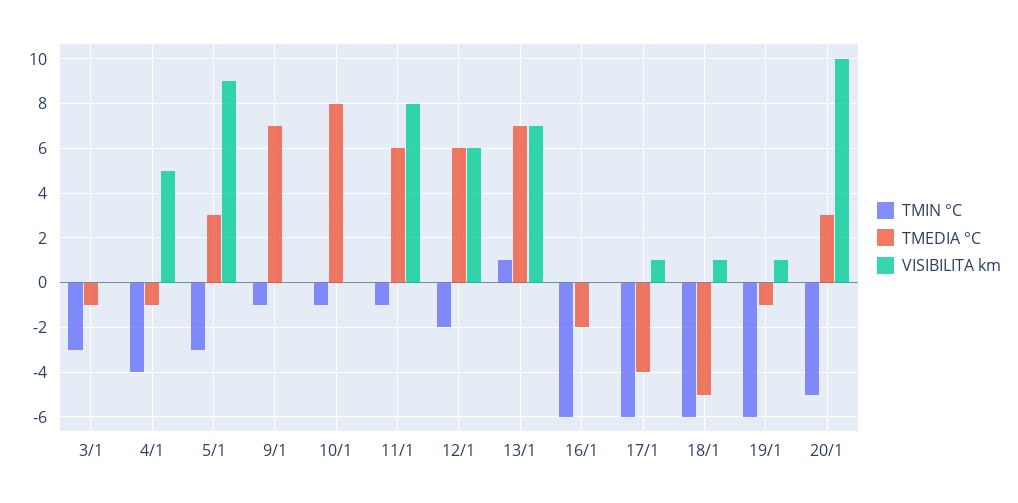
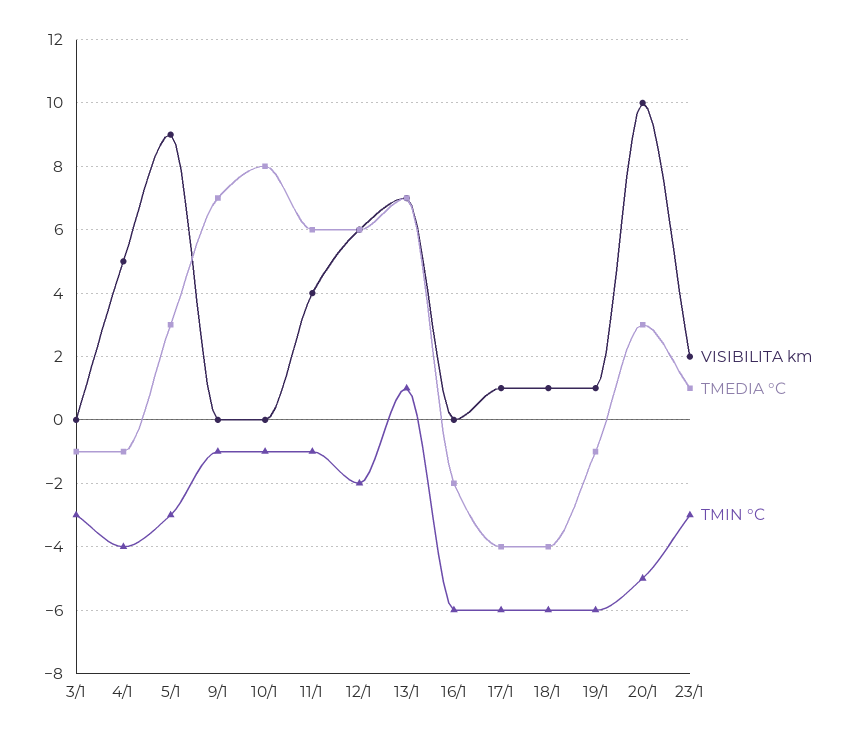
VISIBILITA km, 11/1: 8 -> 4
TMEDIA °C, 18/1: -5 -> -4
VISIBILITA km, 23/1: none -> 2
TMEDIA °C, 23/1: none -> 1
TMIN °C, 23/1: none -> -3

